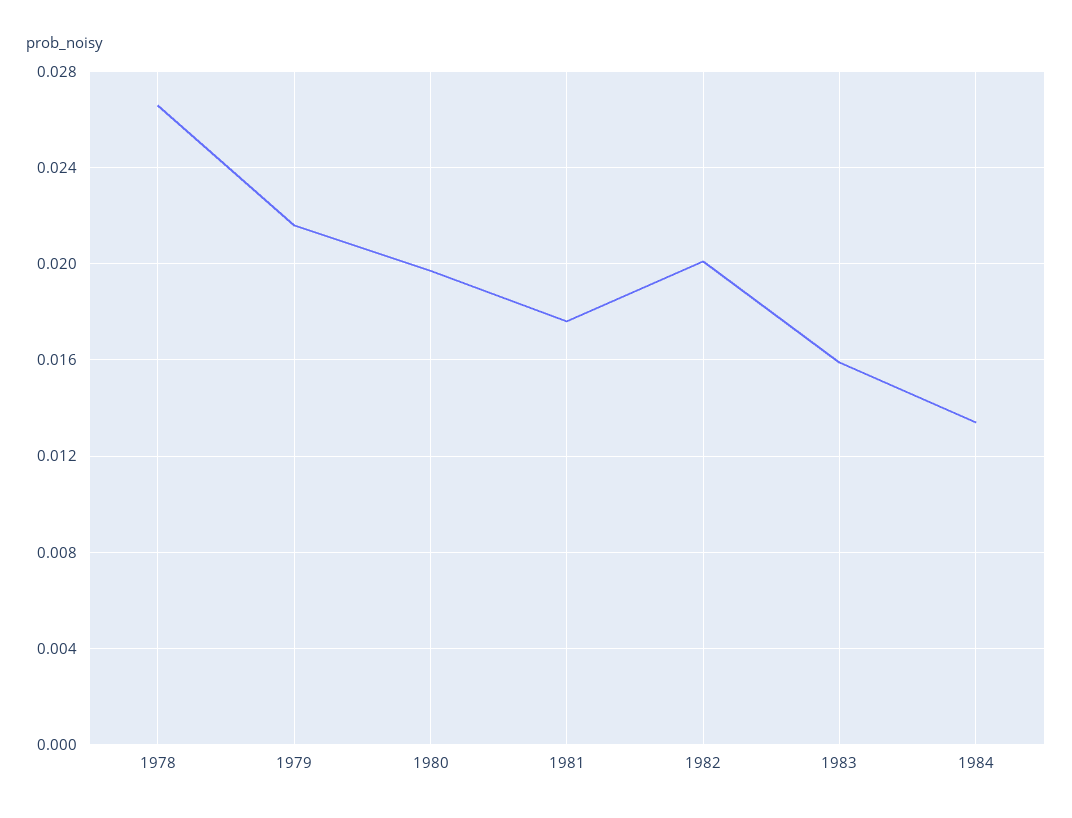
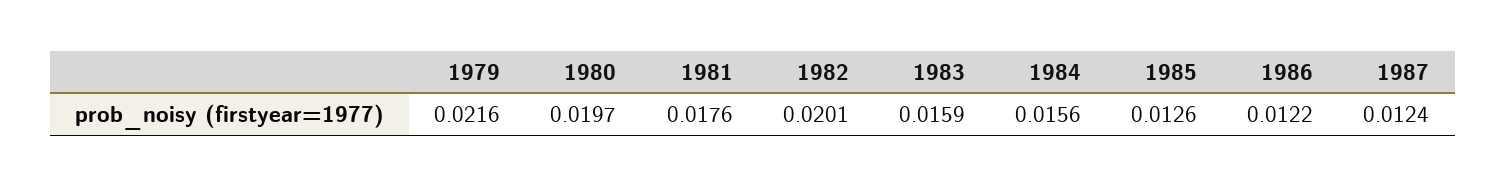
1978: 0.0265 -> none
1984: 0.0135 -> 0.0156
1985: none -> 0.0126
1986: none -> 0.0122
1987: none -> 0.0124

